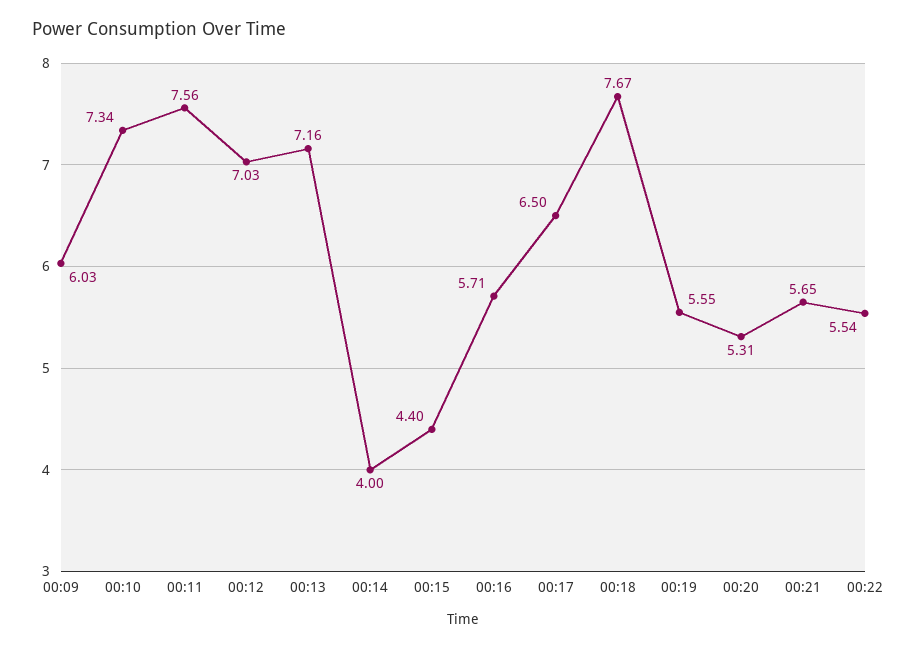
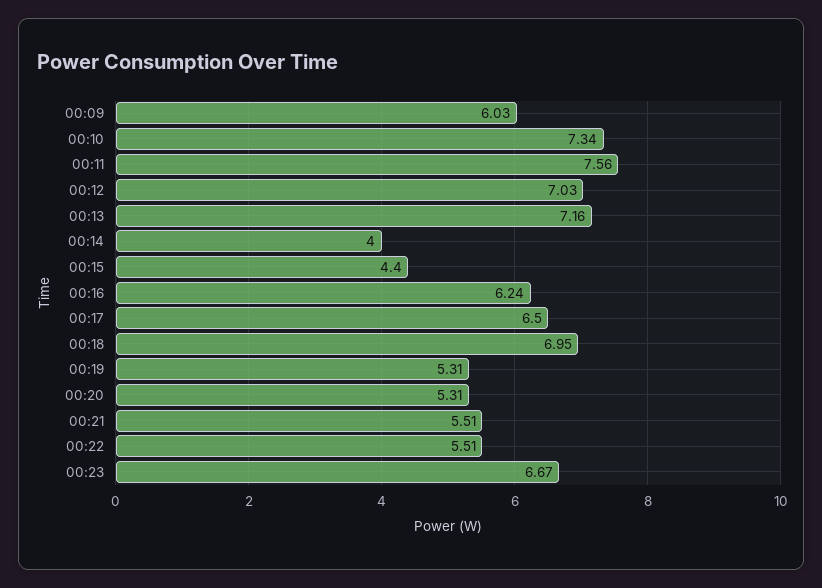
00:16: 5.71 -> 6.24
00:18: 7.67 -> 6.95
00:19: 5.55 -> 5.31
00:21: 5.65 -> 5.51
00:22: 5.54 -> 5.51
00:23: none -> 6.67

